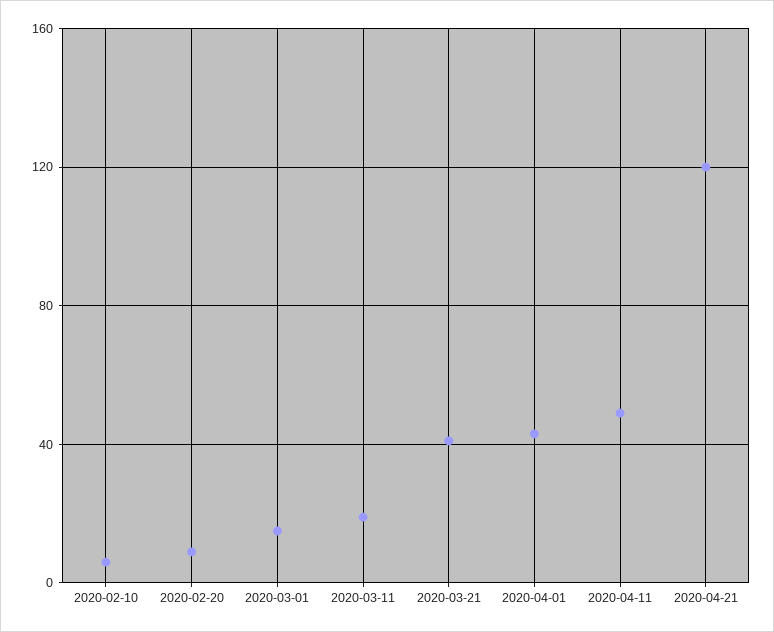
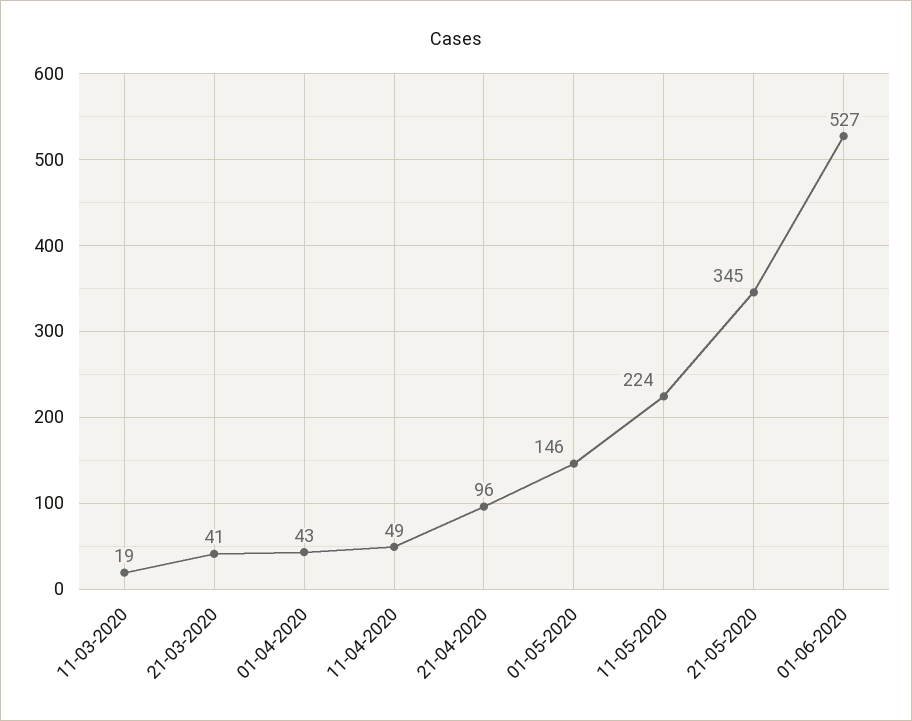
2020-02-10: 5 -> none
2020-02-20: 10 -> none
2020-03-01: 15 -> none
2020-04-21: 120 -> 96
01-05-2020: none -> 146
11-05-2020: none -> 224
21-05-2020: none -> 345
01-06-2020: none -> 527

